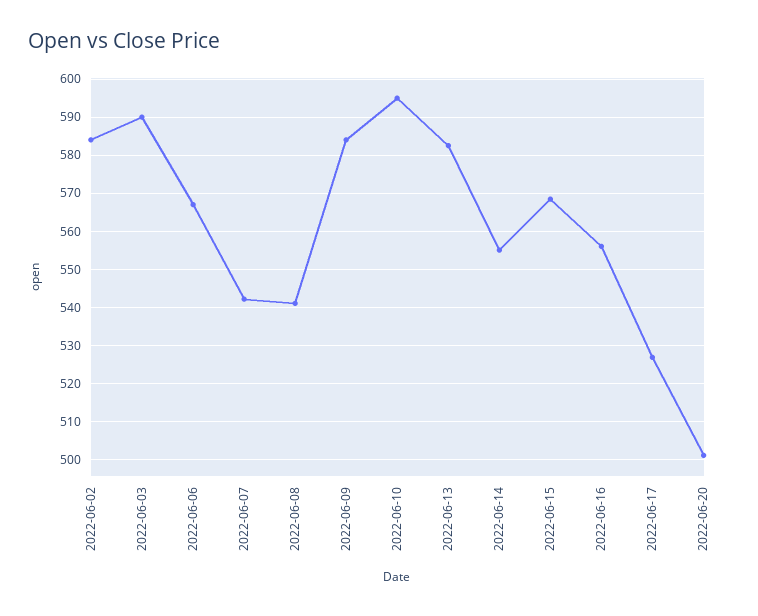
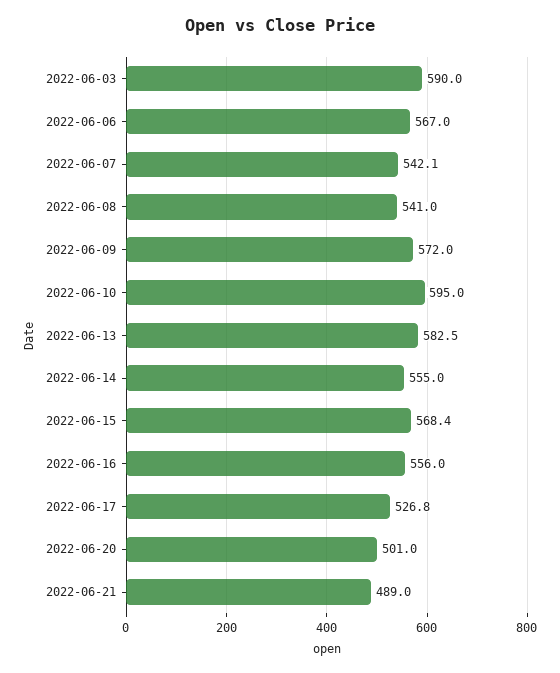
2022-06-02: 584 -> none
2022-06-09: 584 -> 572
2022-06-21: none -> 489

